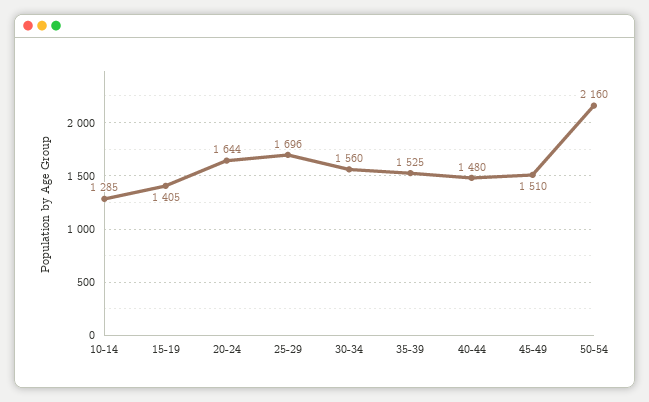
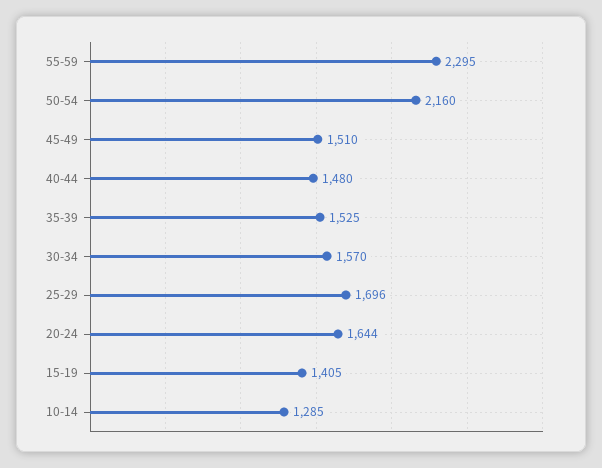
30-34: 1560 -> 1570
55-59: none -> 2295

